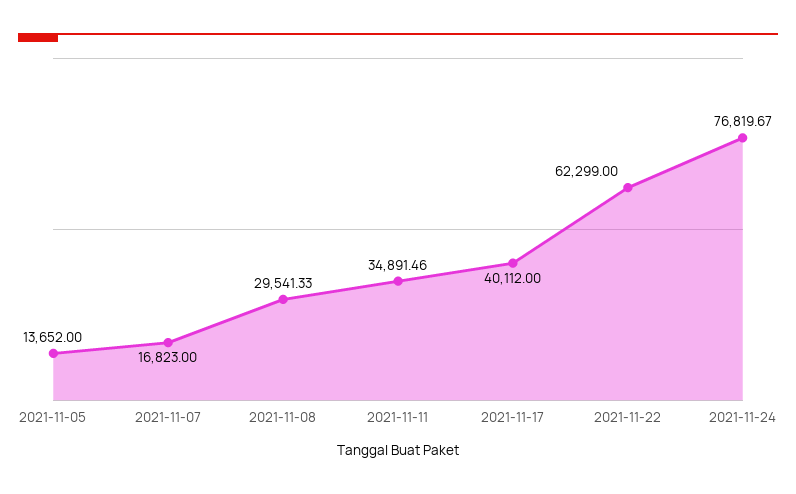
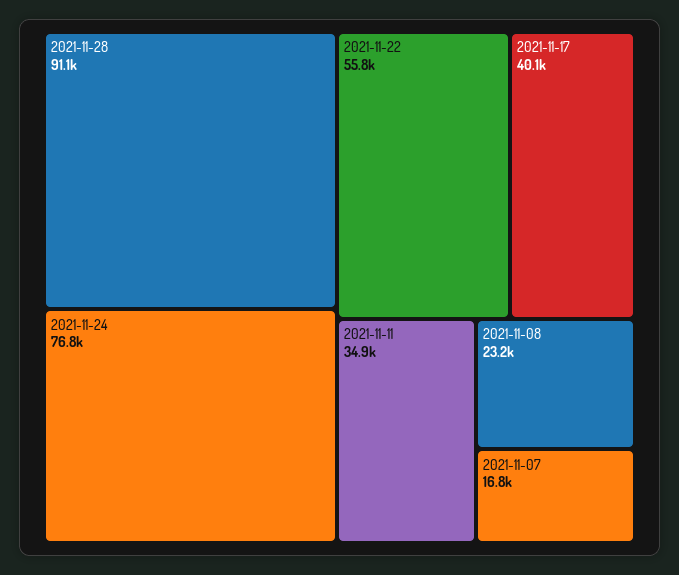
2021-11-05: 13652 -> none
2021-11-08: 29541.33 -> 23200
2021-11-22: 62299 -> 55800
2021-11-28: none -> 91100

